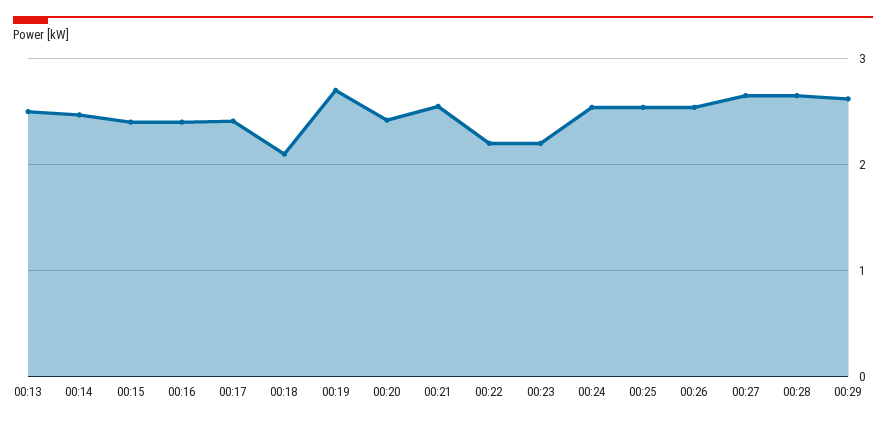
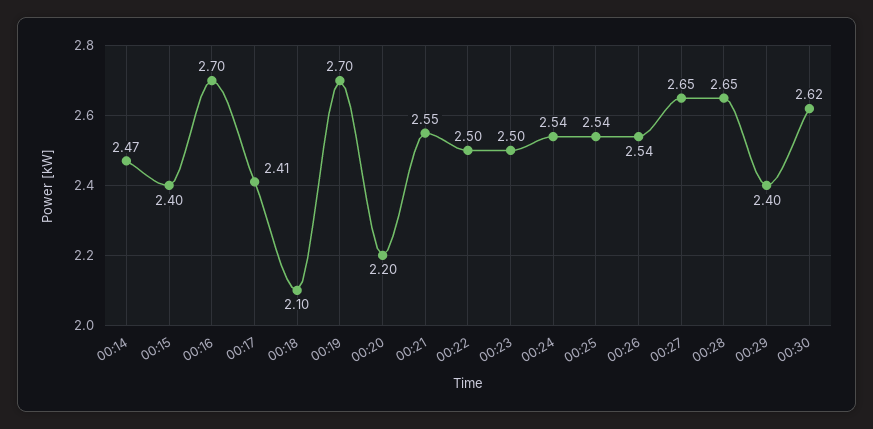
00:13: 2.5 -> none
00:16: 2.4 -> 2.7
00:20: 2.4 -> 2.2
00:22: 2.2 -> 2.5
00:23: 2.2 -> 2.5
00:29: 2.6 -> 2.4
00:30: none -> 2.62

